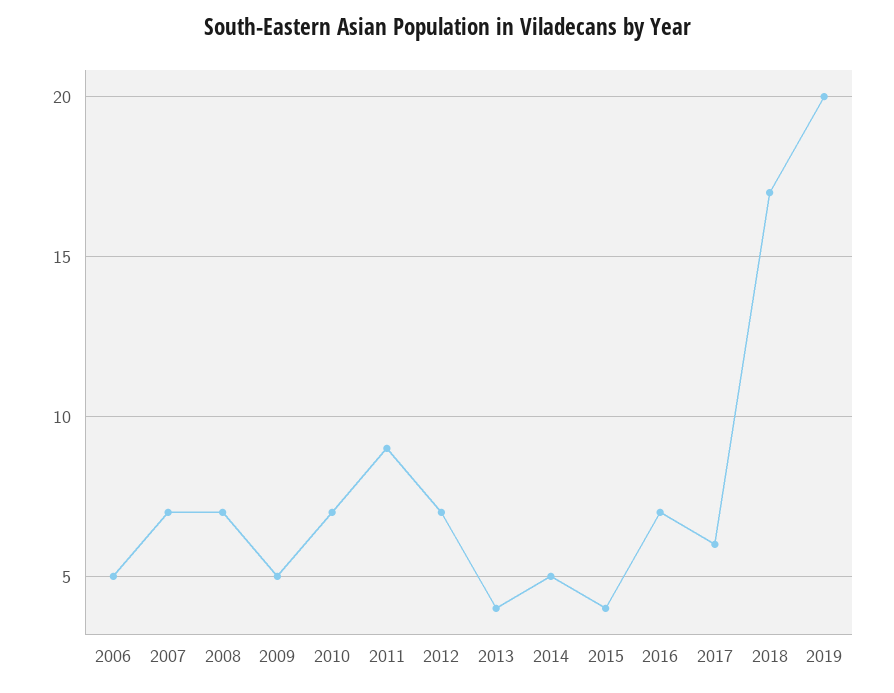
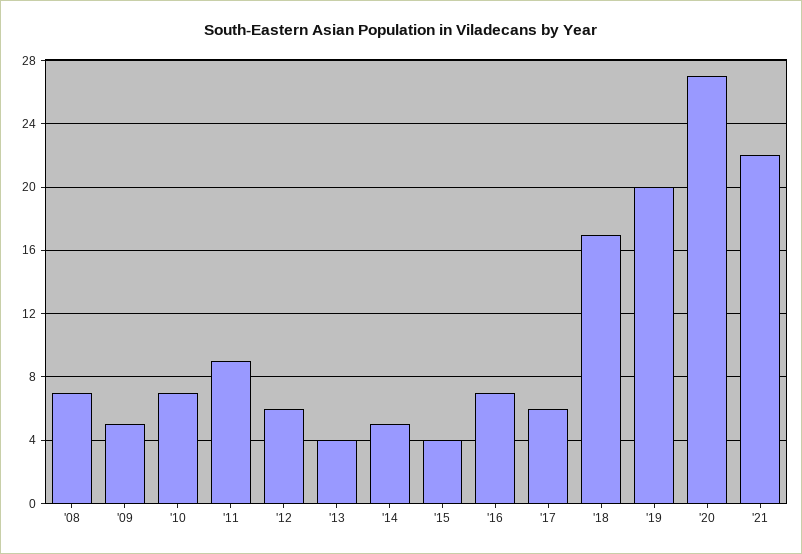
2006: 5 -> none
2007: 7 -> none
2012: 7 -> 6
'20: none -> 27
'21: none -> 22

